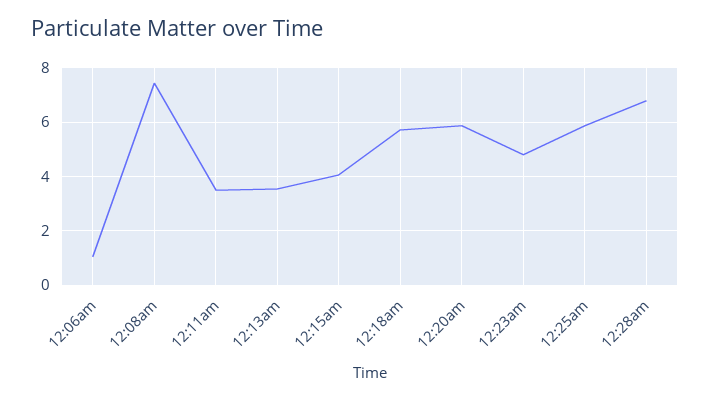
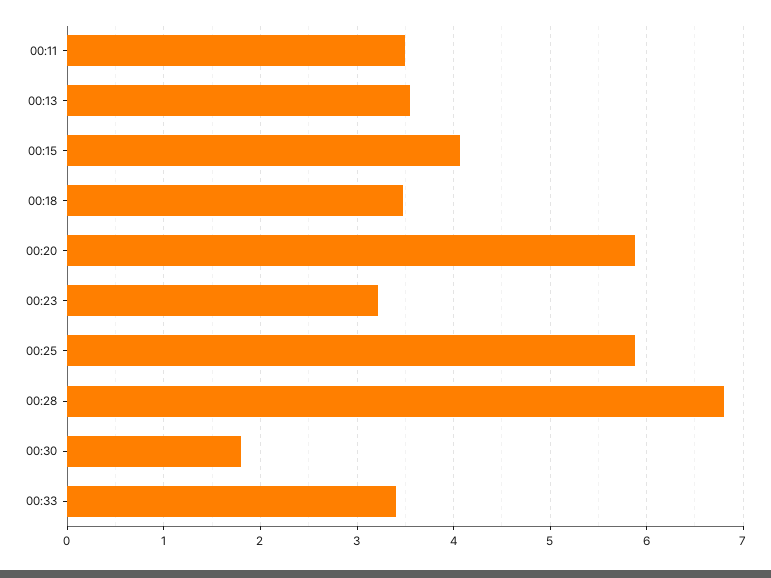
12:06am: 1 -> none
12:08am: 7.5 -> none
12:18am: 5.75 -> 3.5
12:23am: 4.75 -> 3.2
00:30: none -> 1.8
00:33: none -> 3.4

